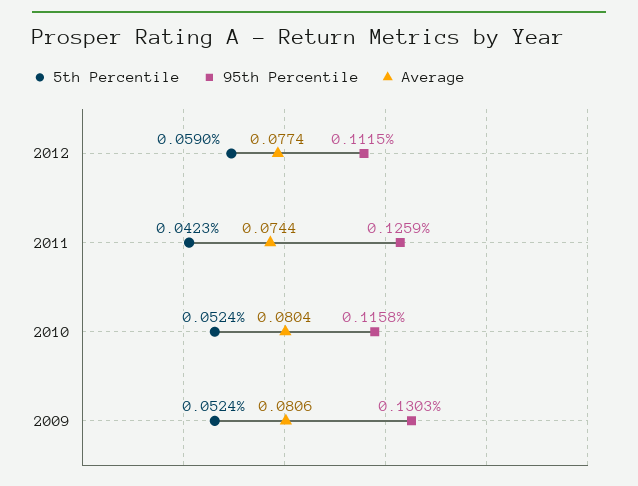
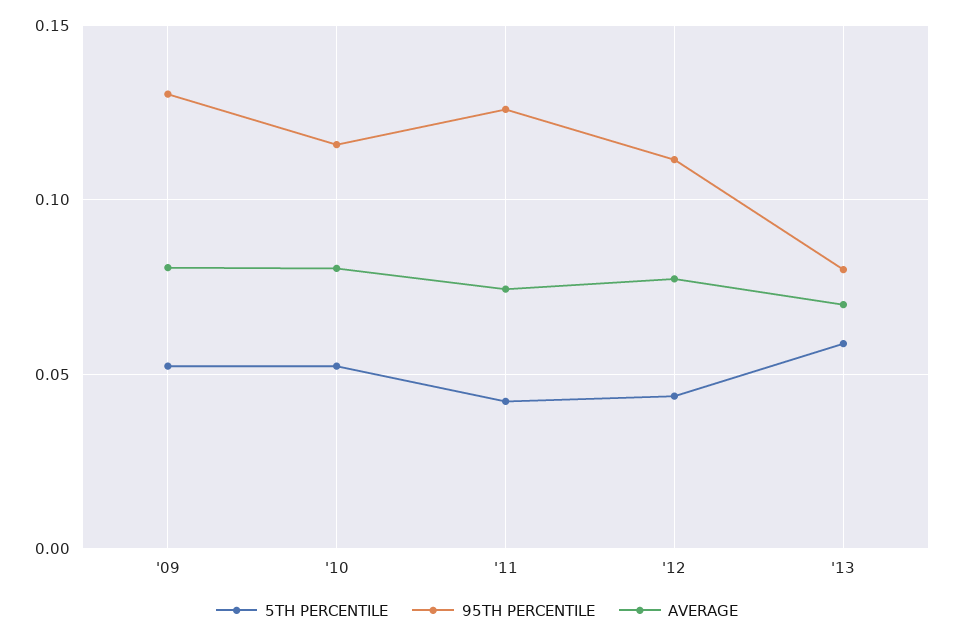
5th Percentile, 2012: 0.059 -> 0.045
5th Percentile, '13: none -> 0.06
95th Percentile, '13: none -> 0.08
Average, '13: none -> 0.07

